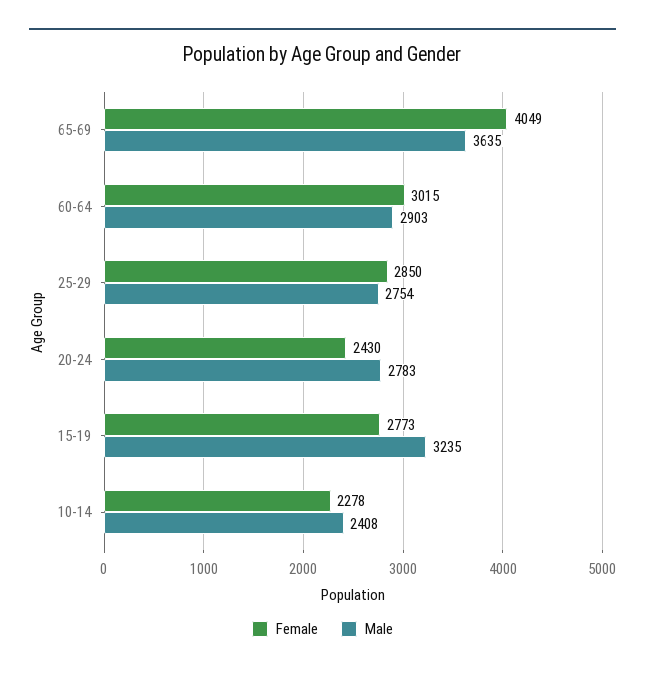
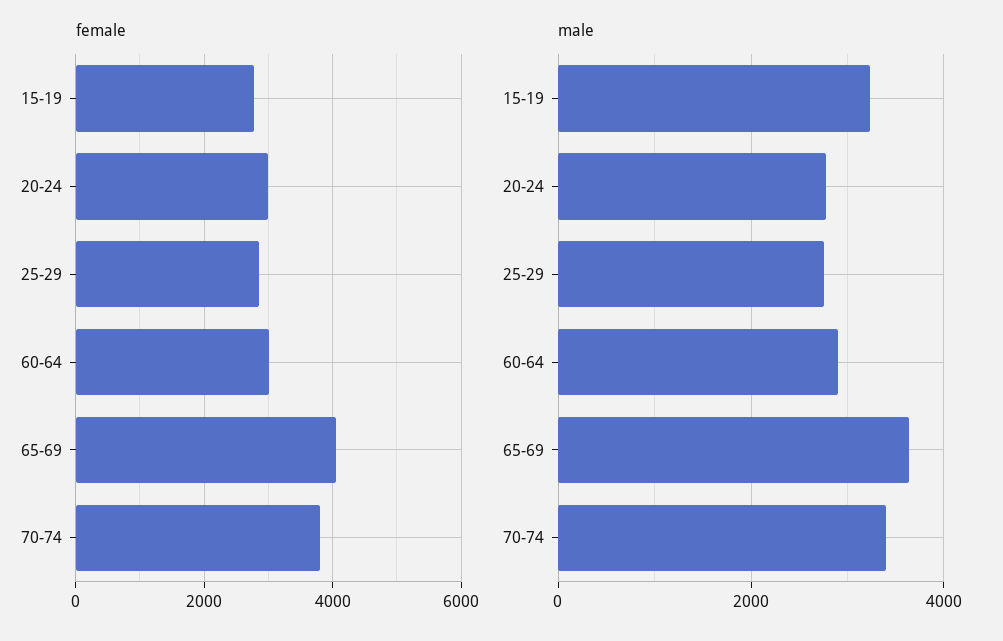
Female, 20-24: 2430 -> 3000
Female, 10-14: 2278 -> none
Male, 10-14: 2408 -> none
Female, 70-74: none -> 3800
Male, 70-74: none -> 3400

